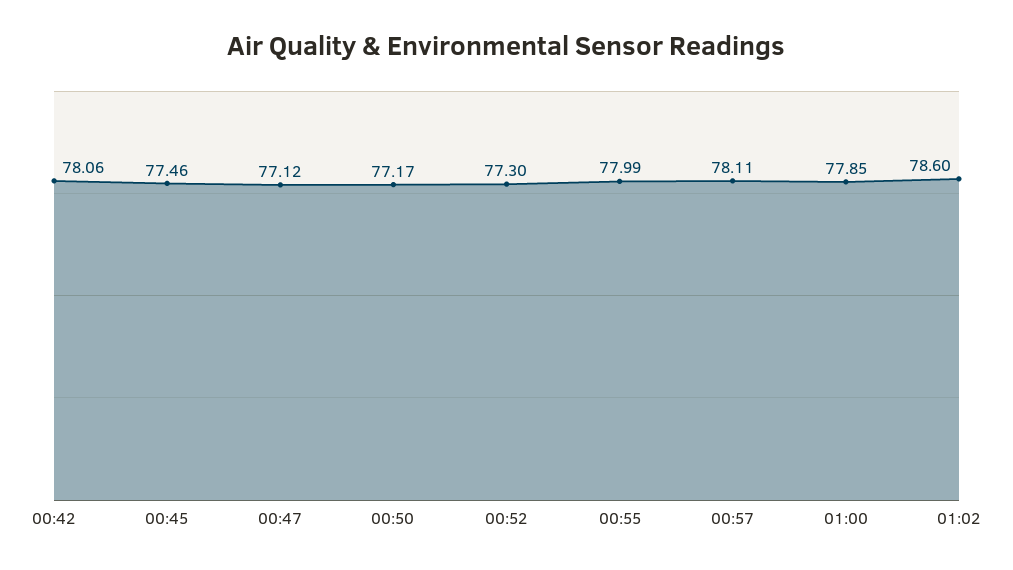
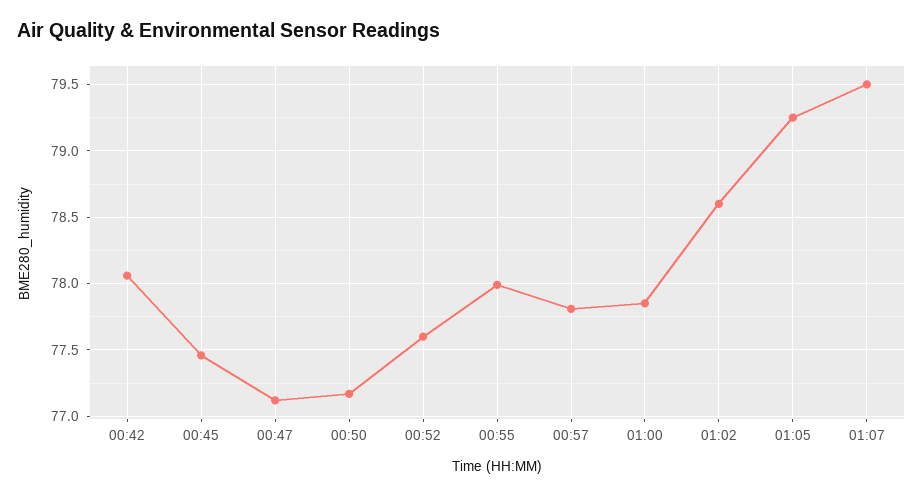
00:52: 77.3 -> 77.6
00:57: 78.11 -> 77.8
01:05: none -> 79.25
01:07: none -> 79.5

